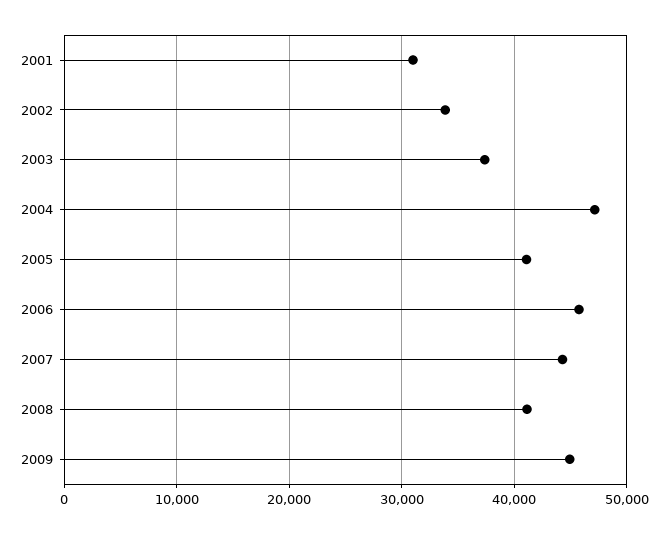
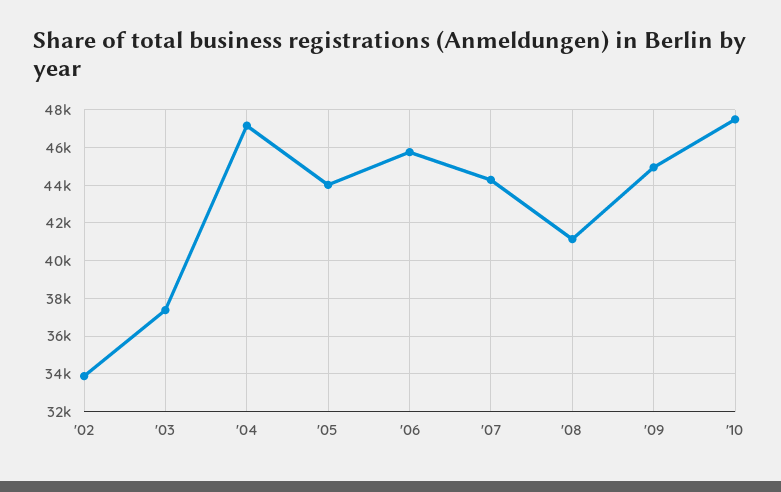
2001: 31000 -> none
2005: 41000 -> 44000
'10: none -> 47500

